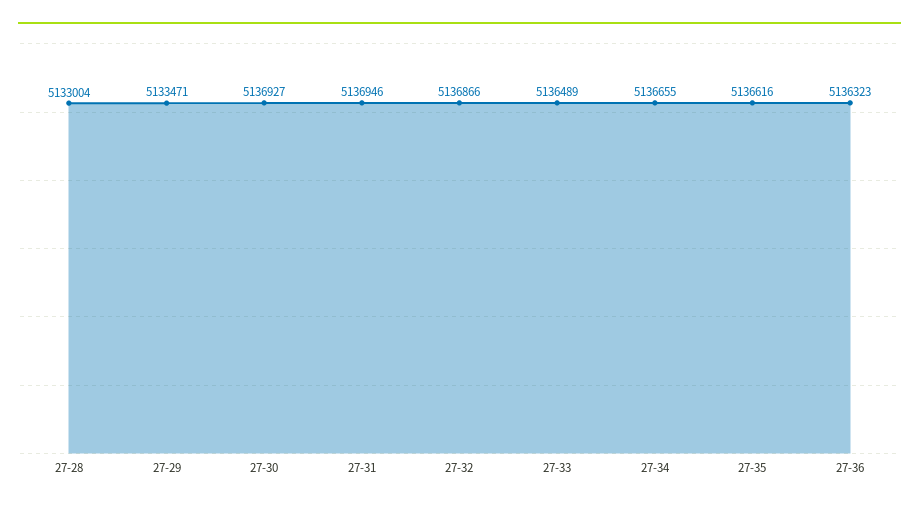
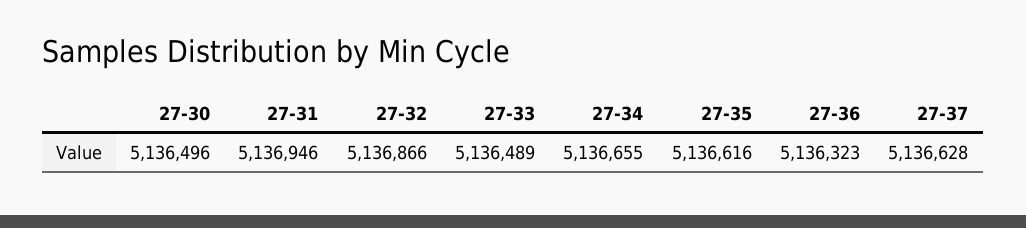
27-28: 5133004 -> none
27-29: 5133471 -> none
27-30: 5136927 -> 5136496
27-37: none -> 5136628

